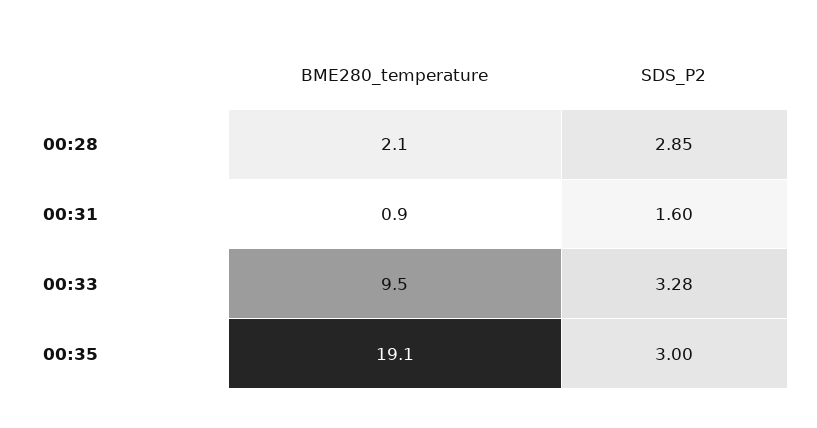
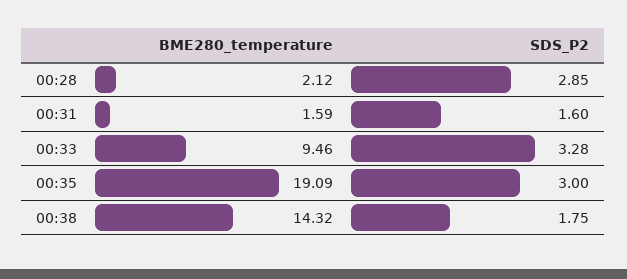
BME280_temperature, 00:31: 0.9 -> 1.59
BME280_temperature, 00:38: none -> 14.32
SDS_P2, 00:38: none -> 1.75

